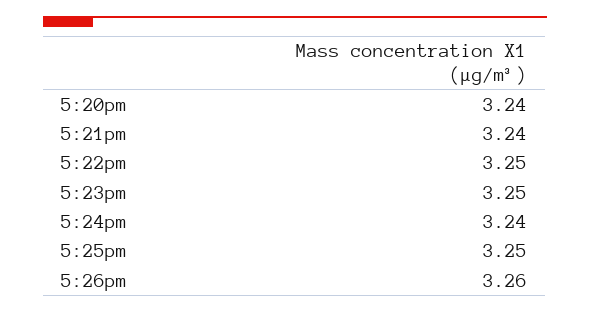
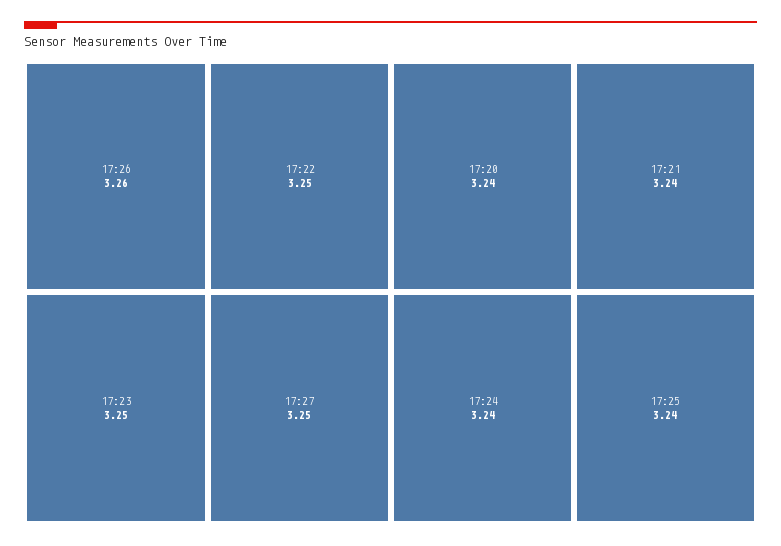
5:25pm: 3.25 -> 3.24
17:27: none -> 3.25

